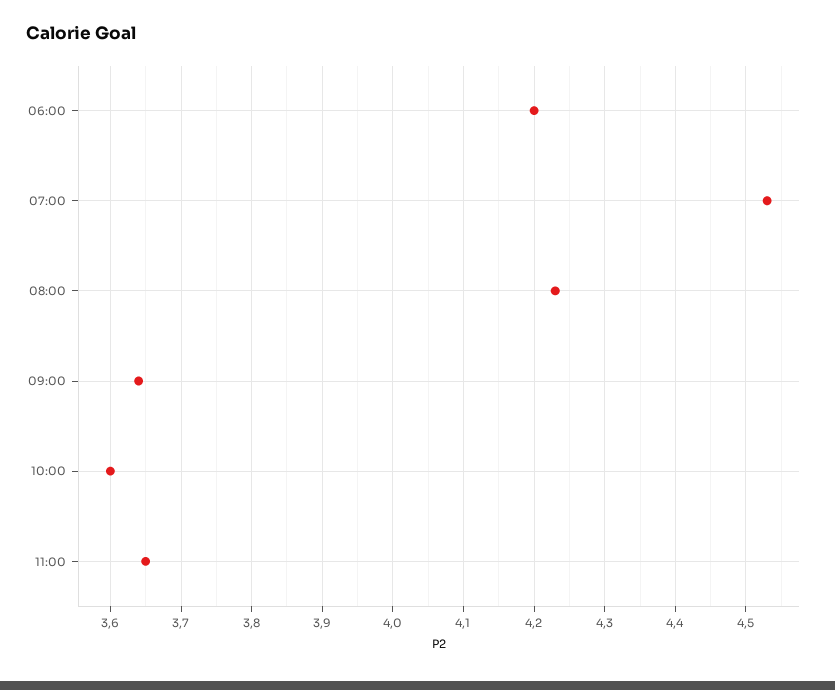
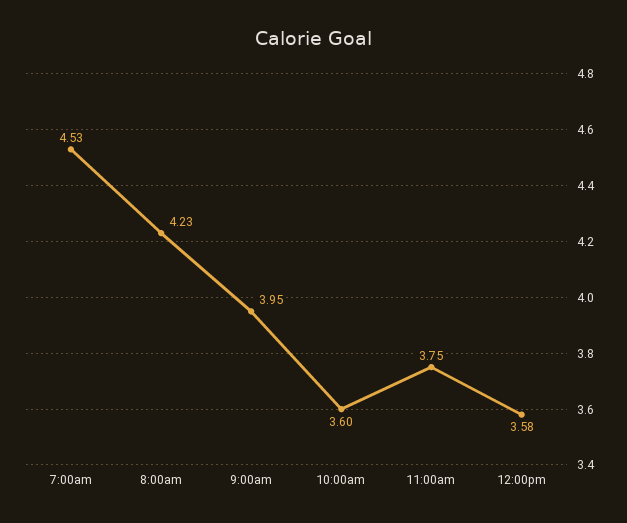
06:00: 4.2 -> none
09:00: 3.64 -> 3.95
11:00: 3.65 -> 3.75
12:00pm: none -> 3.58

